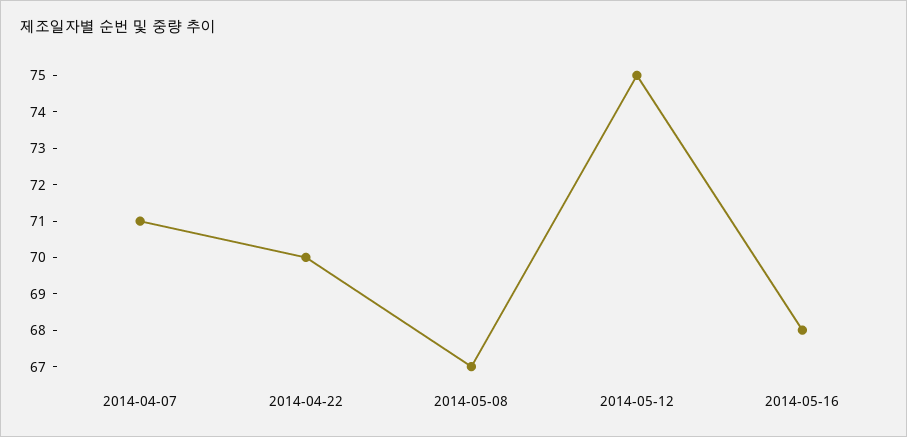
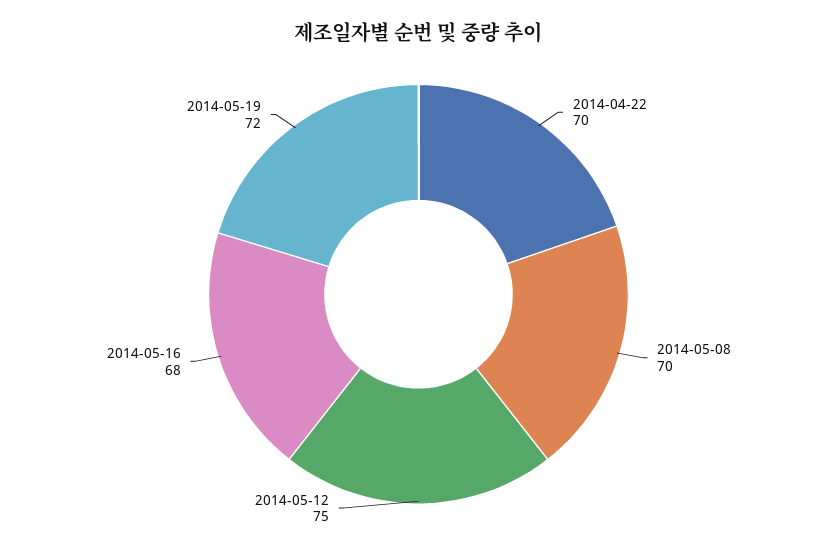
2014-04-07: 71 -> none
2014-05-08: 67 -> 70
2014-05-19: none -> 72

